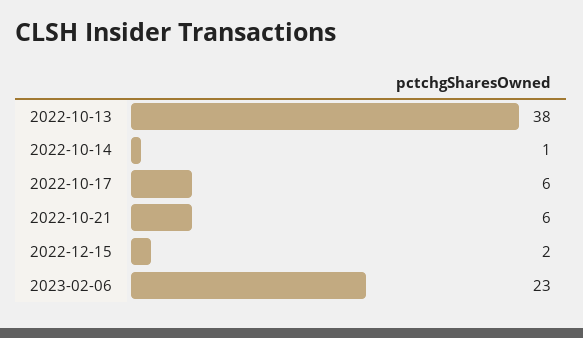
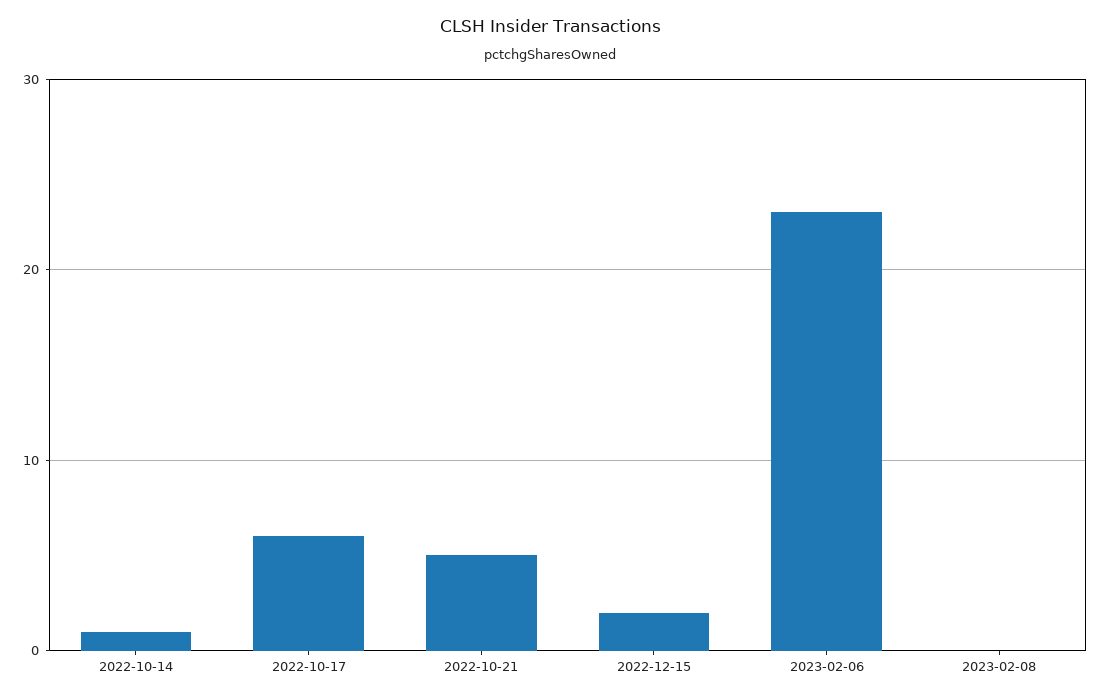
2022-10-13: 38 -> none
2022-10-21: 6 -> 5
2023-02-08: none -> 0

